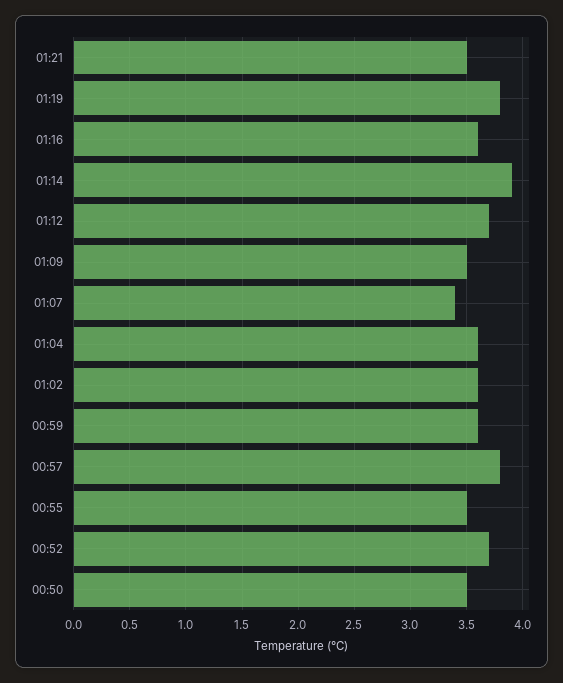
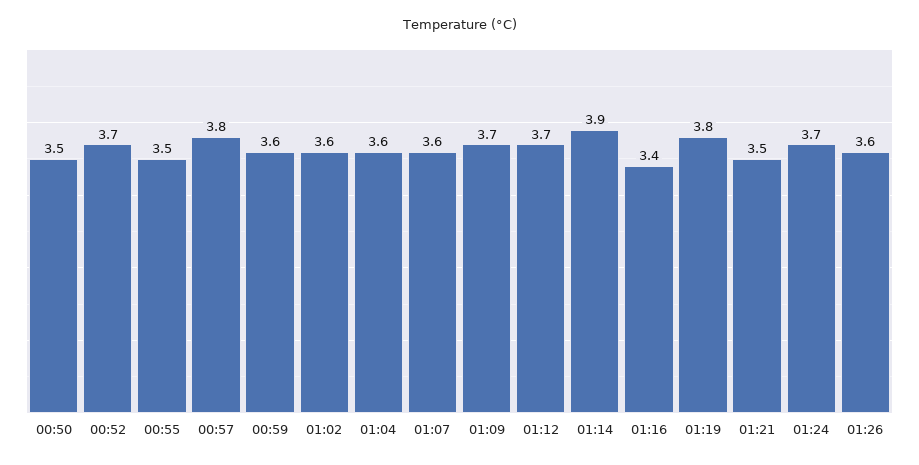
01:16: 3.6 -> 3.4
01:09: 3.5 -> 3.7
01:07: 3.4 -> 3.6
01:24: none -> 3.7
01:26: none -> 3.6

